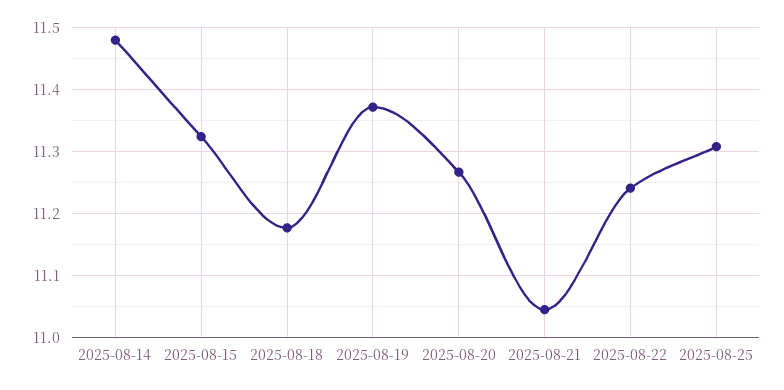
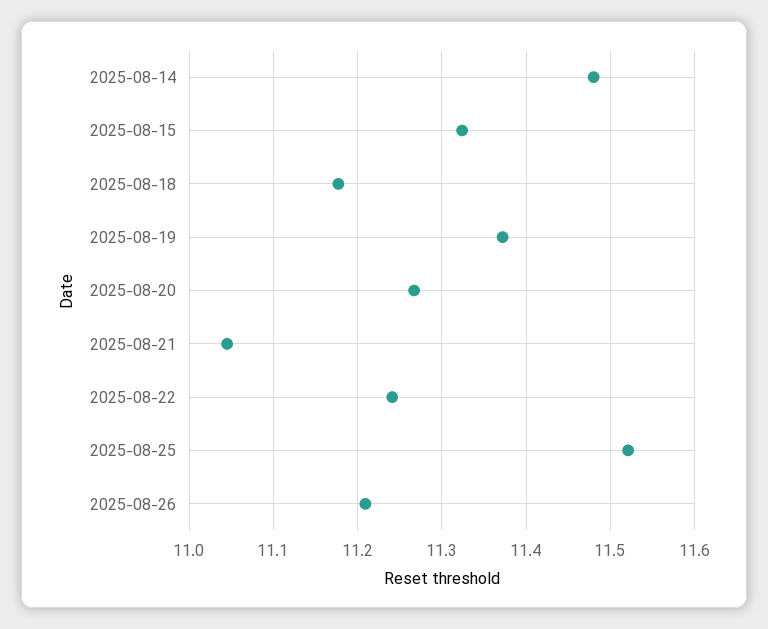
2025-08-25: 11.31 -> 11.52
2025-08-26: none -> 11.21

